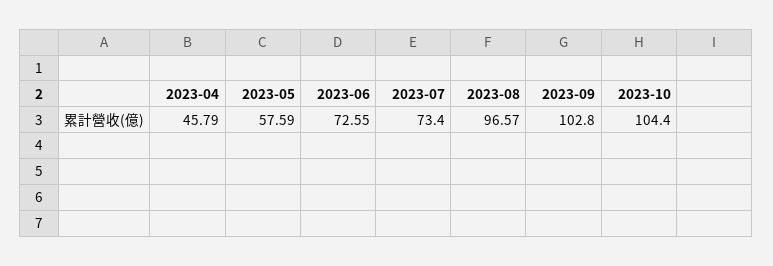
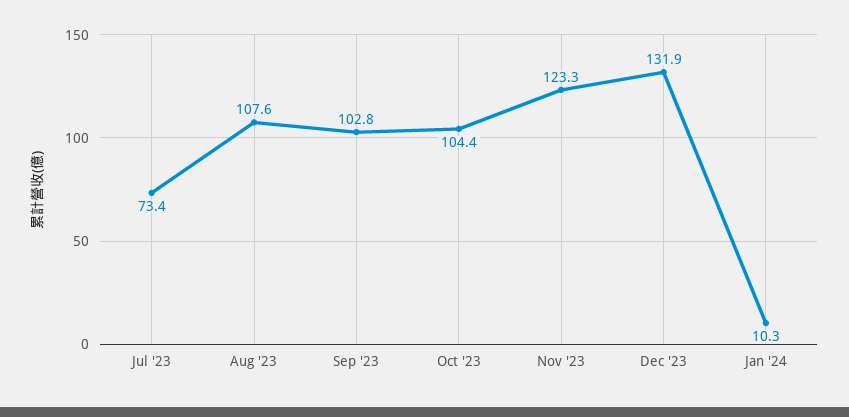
2023-04: 45.79 -> none
2023-05: 57.59 -> none
2023-06: 72.55 -> none
2023-08: 96.57 -> 107.6
Nov '23: none -> 123.3
Dec '23: none -> 131.9
Jan '24: none -> 10.3

